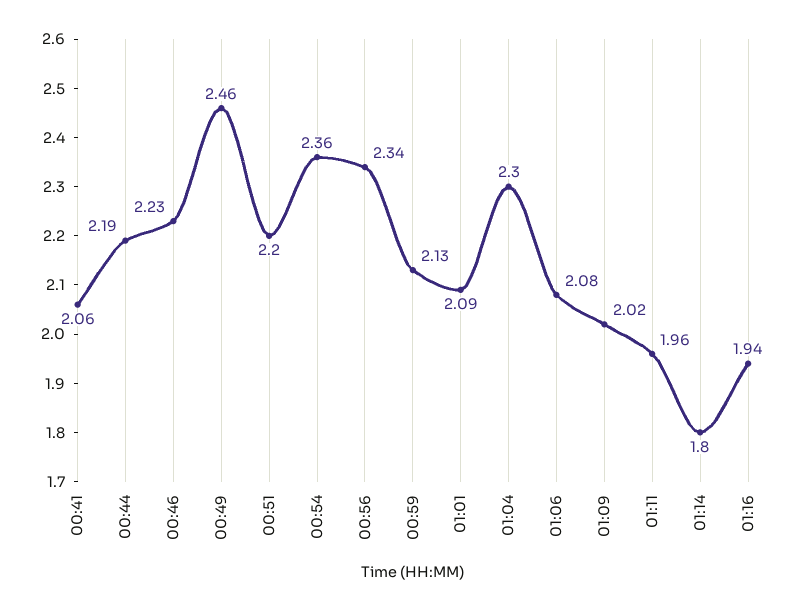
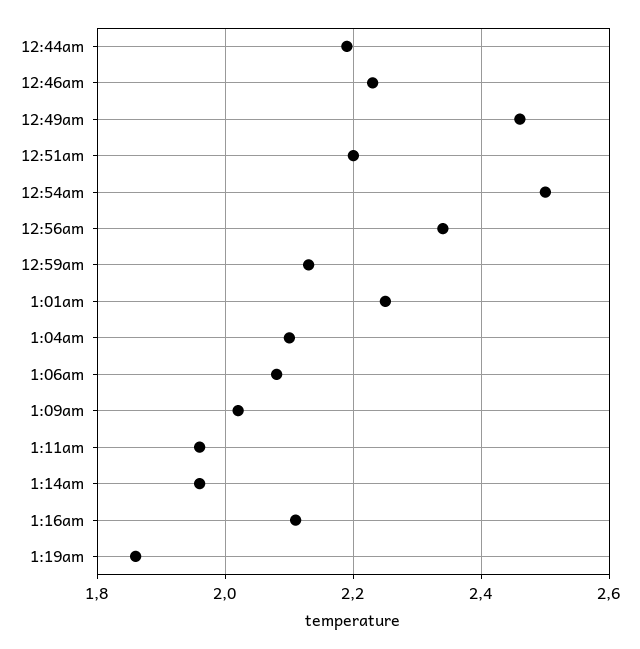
00:41: 2.06 -> none
00:54: 2.36 -> 2.5
01:01: 2.09 -> 2.25
01:04: 2.3 -> 2.1
01:14: 1.8 -> 1.95
01:16: 1.94 -> 2.1
1:19am: none -> 1.85

